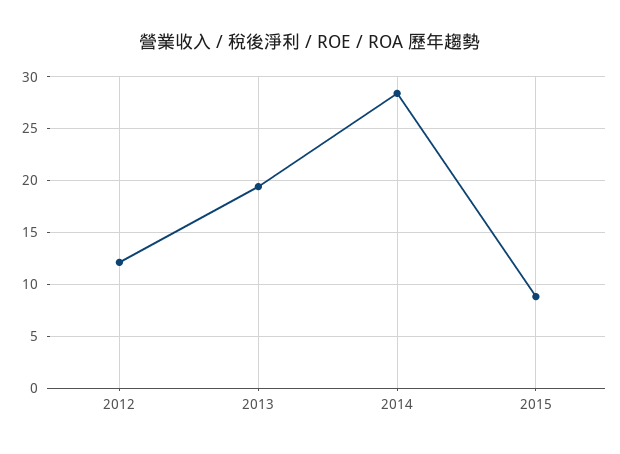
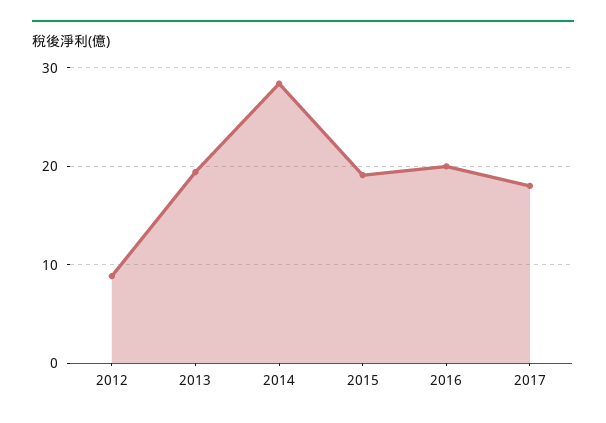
2012: 12 -> 9
2015: 9 -> 19
2016: none -> 20
2017: none -> 18

